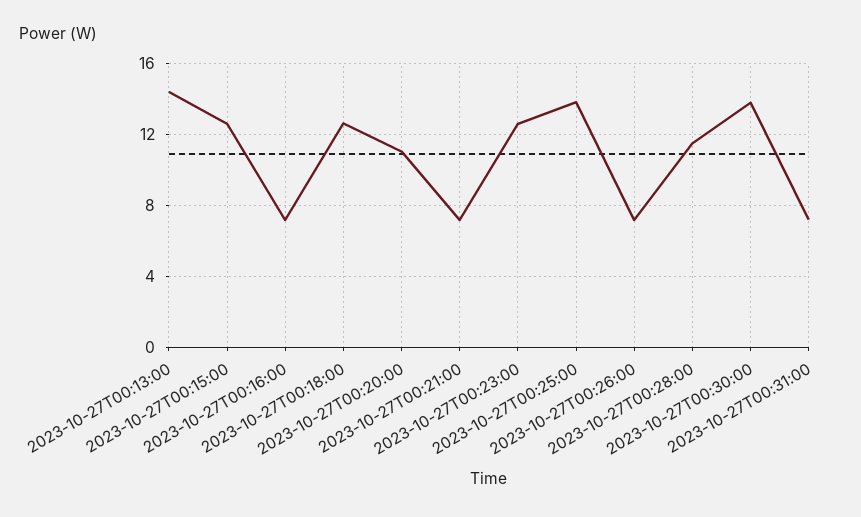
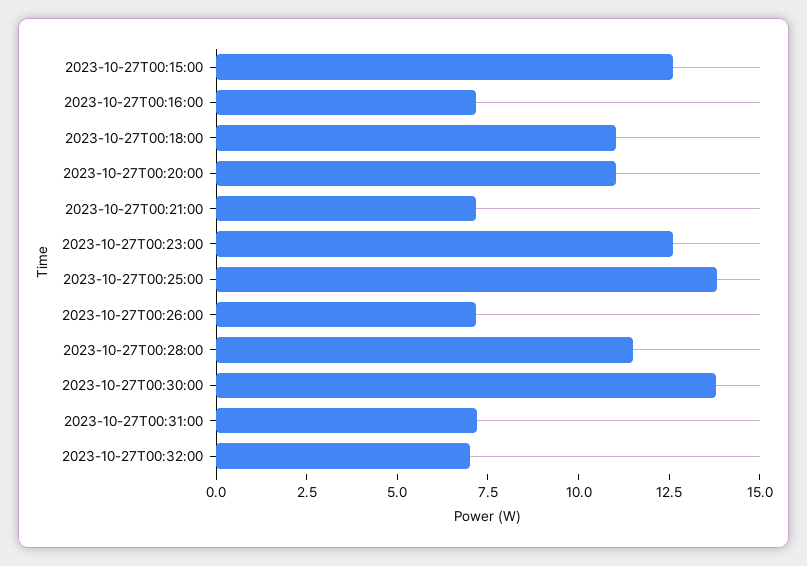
2023-10-27T00:13:00: 14.5 -> none
2023-10-27T00:18:00: 12.5 -> 11
2023-10-27T00:32:00: none -> 7

